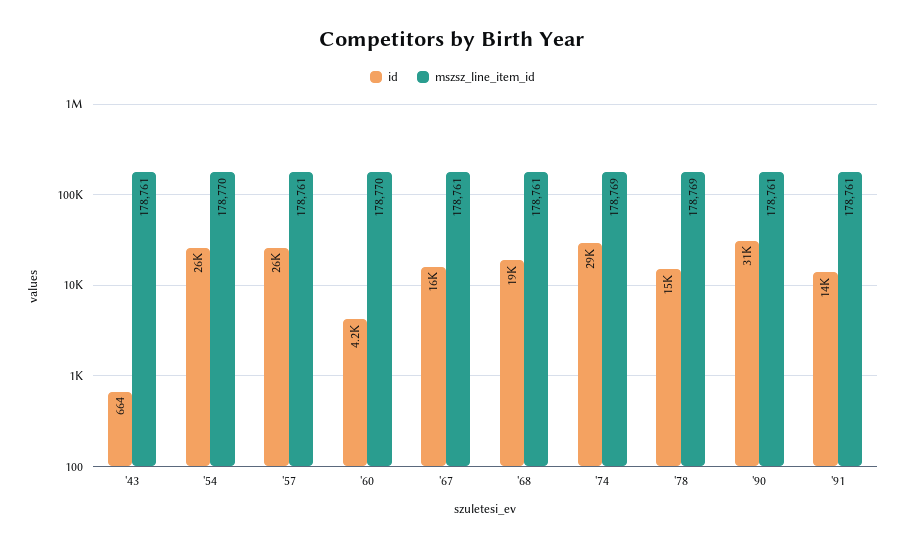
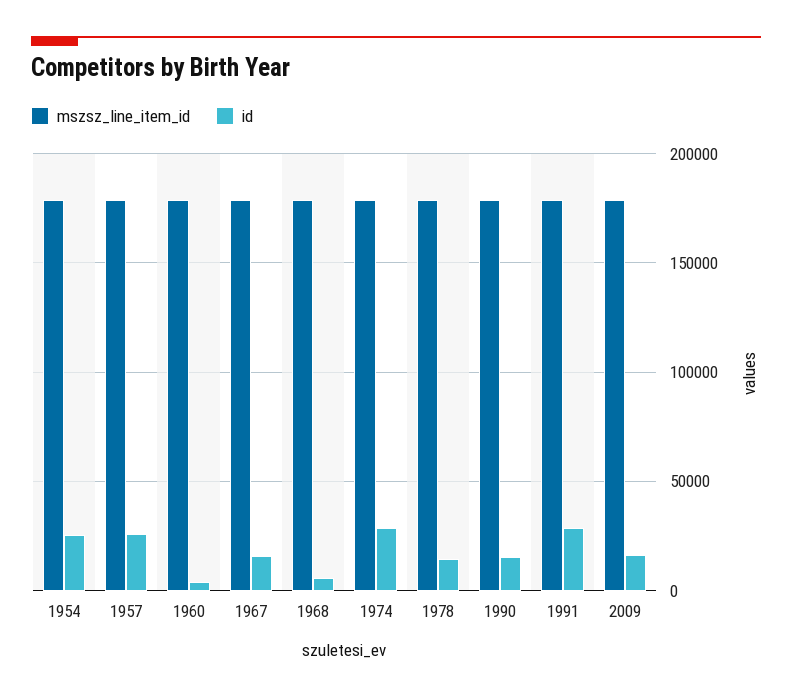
id, '43: 664 -> none
mszsz_line_item_id, '43: 178761 -> none
id, '68: 19000 -> 5000
id, '90: 31000 -> 15000
id, '91: 14000 -> 30000
mszsz_line_item_id, 2009: none -> 180000
id, 2009: none -> 15000

